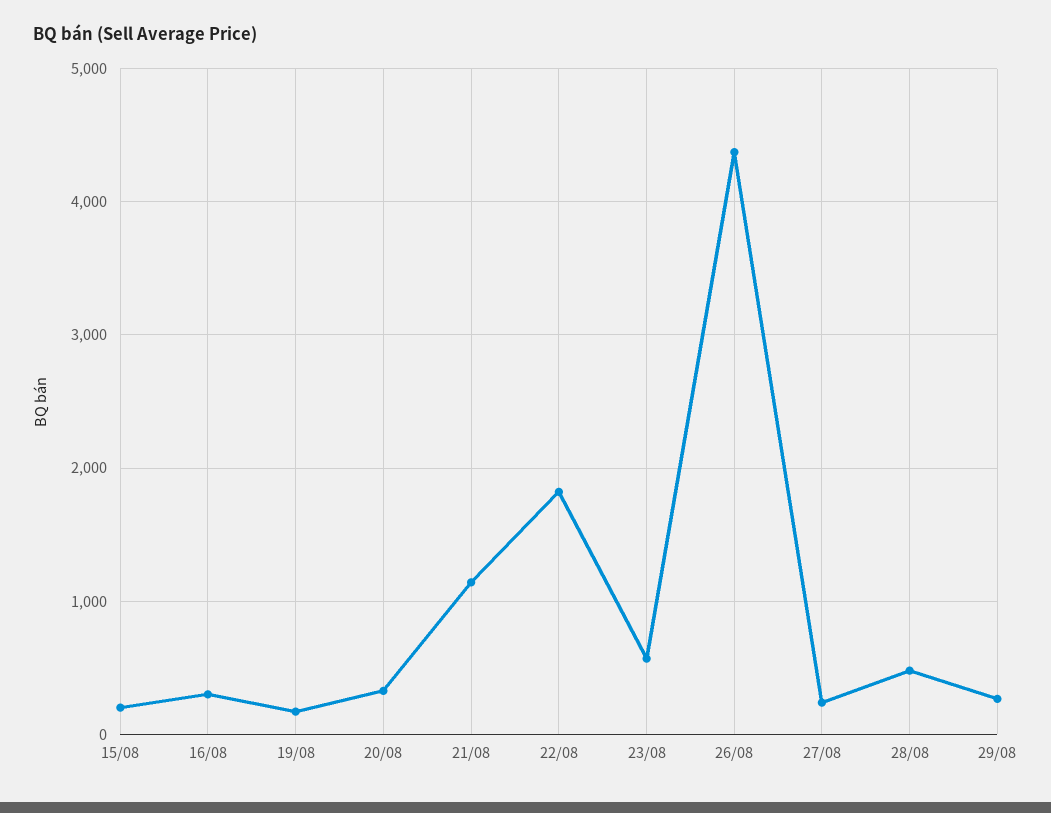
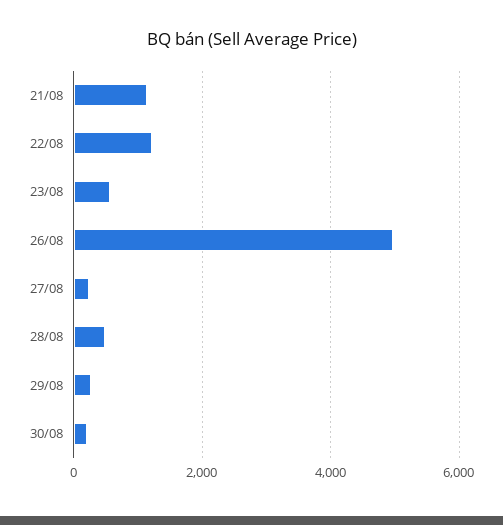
15/08: 200 -> none
16/08: 300 -> none
19/08: 200 -> none
20/08: 300 -> none
22/08: 1800 -> 1200
26/08: 4400 -> 5000
30/08: none -> 200

